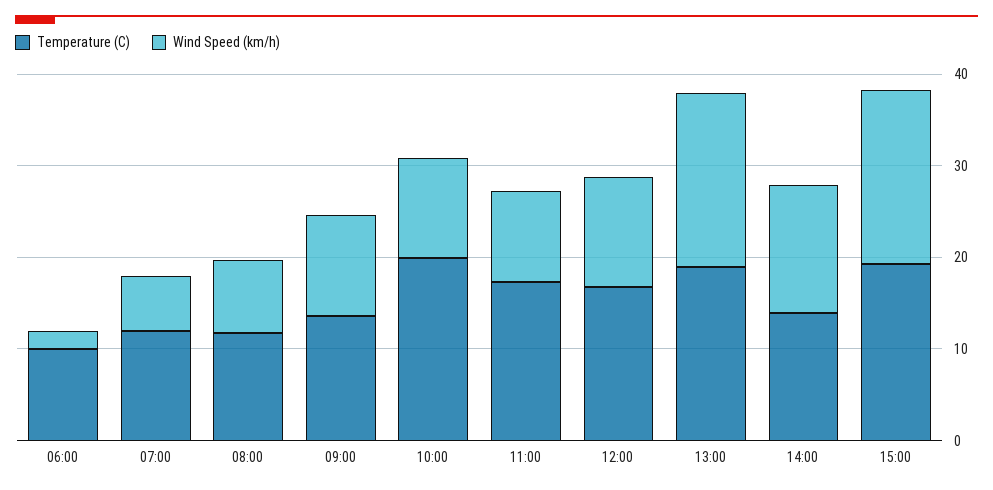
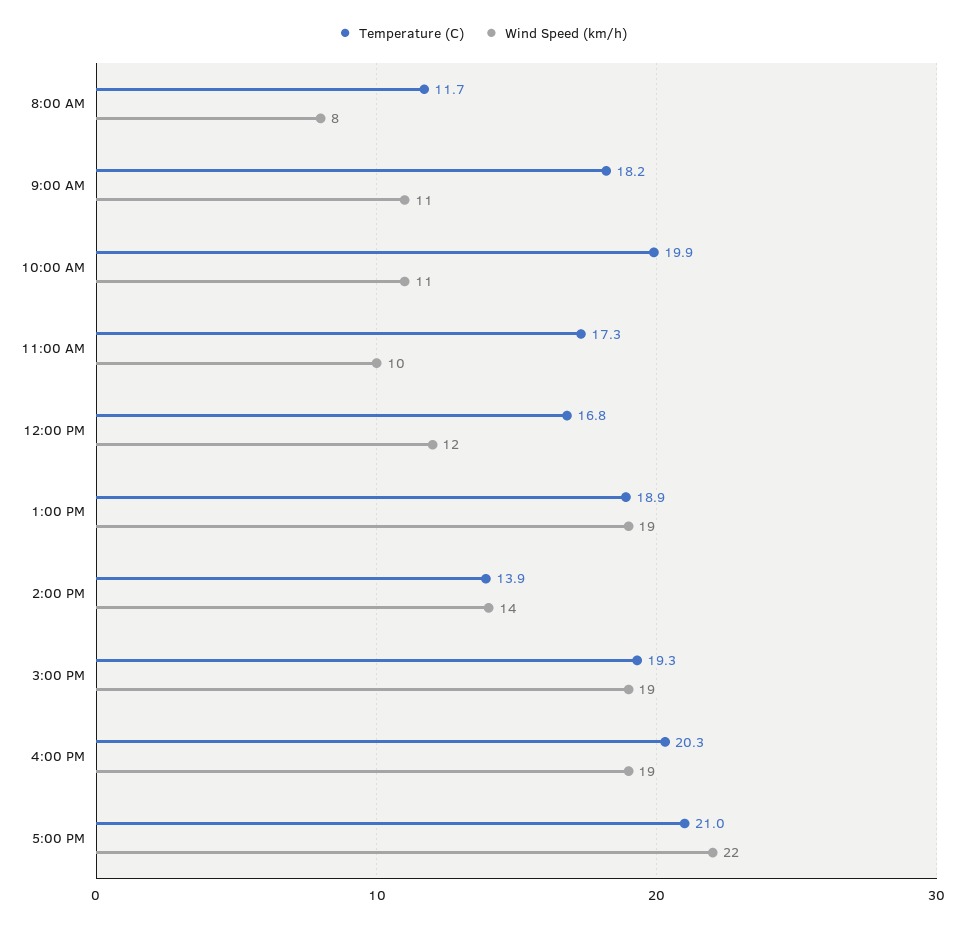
Temperature (C), 06:00: 10 -> none
Wind Speed (km/h), 06:00: 2 -> none
Temperature (C), 07:00: 12 -> none
Wind Speed (km/h), 07:00: 6 -> none
Temperature (C), 09:00: 14 -> 18.2
Temperature (C), 4:00 PM: none -> 20.3
Wind Speed (km/h), 4:00 PM: none -> 19
Temperature (C), 5:00 PM: none -> 21
Wind Speed (km/h), 5:00 PM: none -> 22

